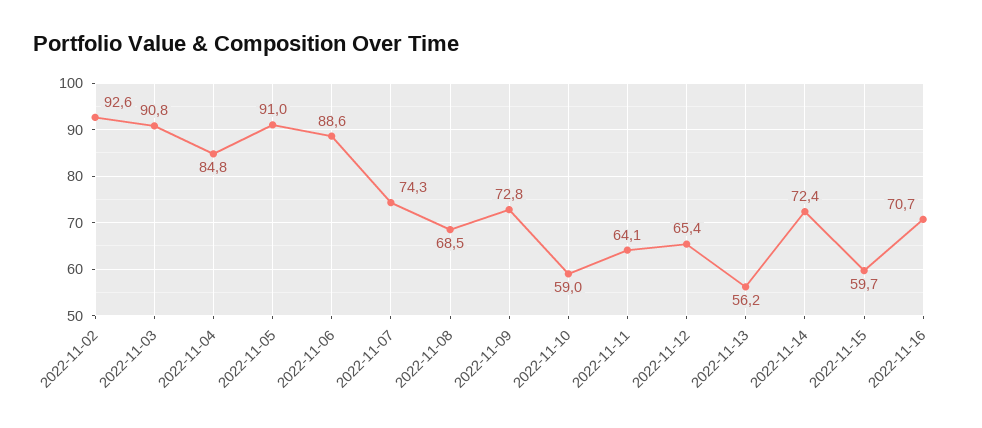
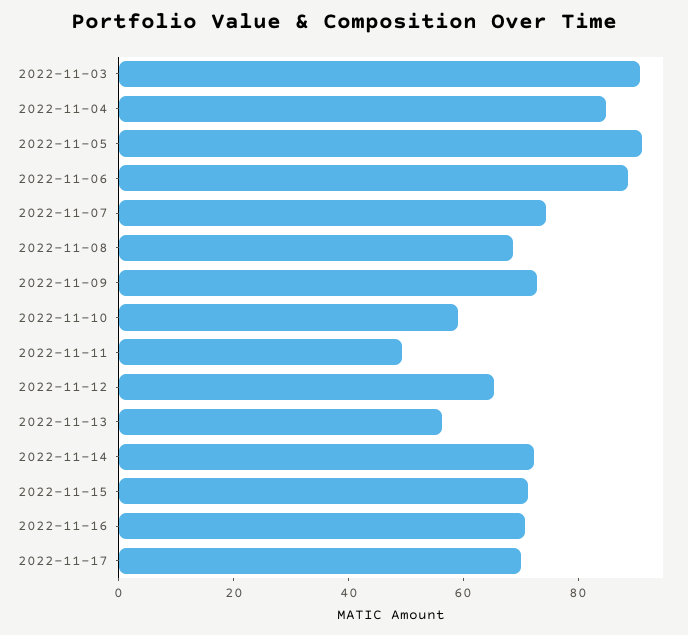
2022-11-02: 92.6 -> none
2022-11-11: 64.1 -> 50
2022-11-15: 59.7 -> 70
2022-11-17: none -> 70

